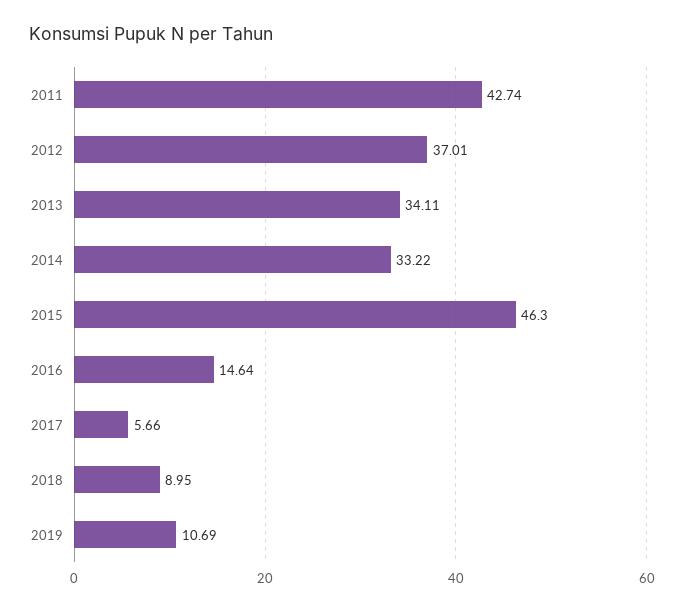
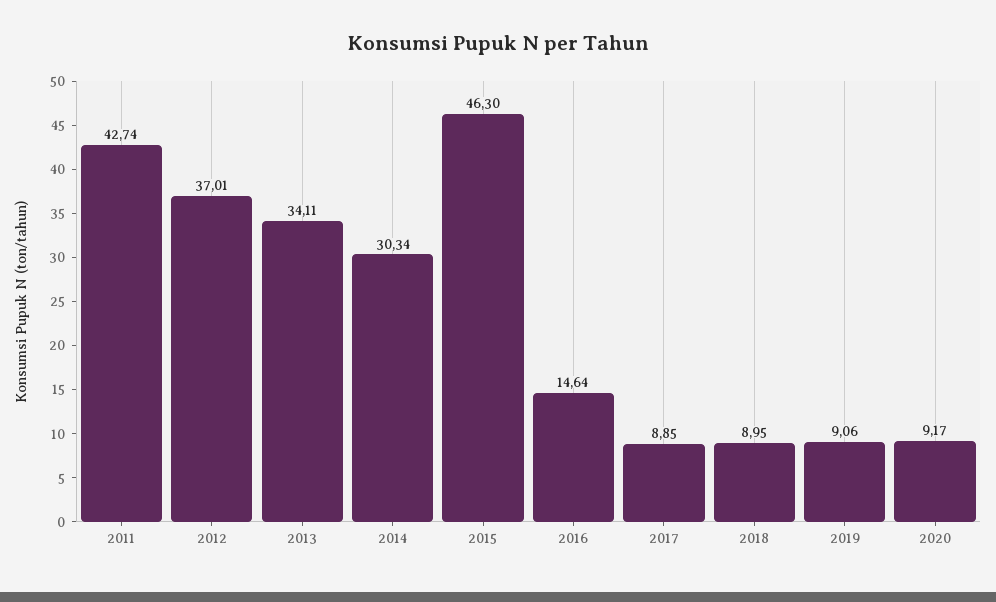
2014: 33.22 -> 30.34
2017: 5.66 -> 8.85
2019: 10.69 -> 9.06
2020: none -> 9.17

